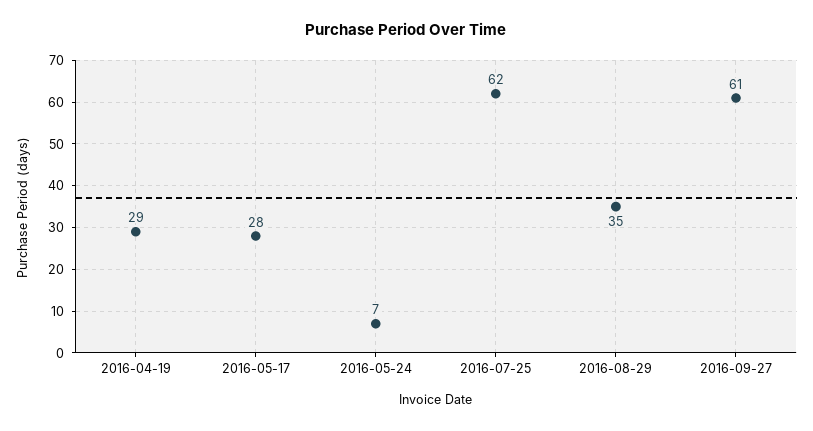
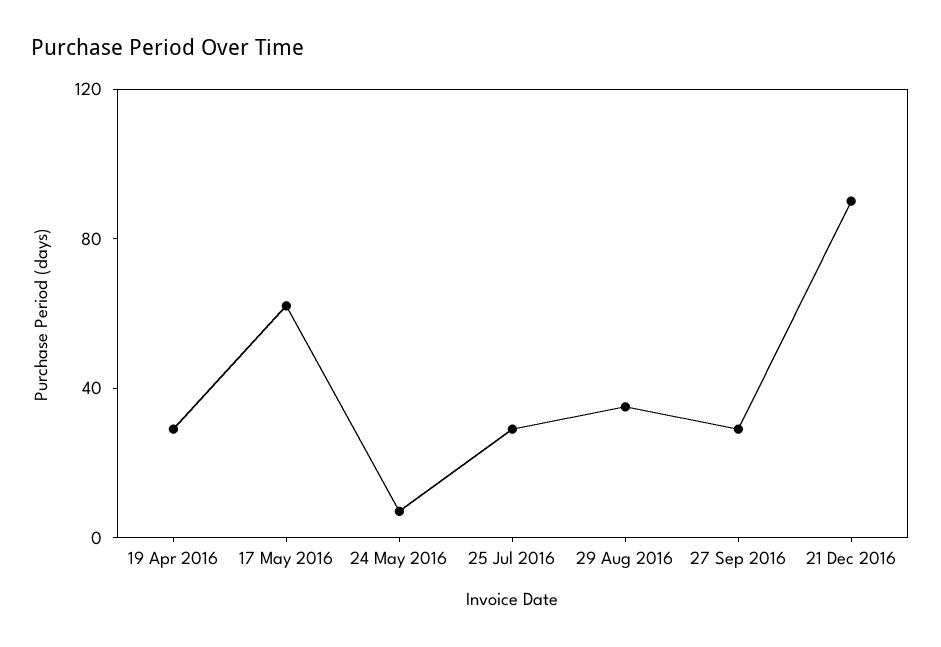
2016-05-17: 28 -> 60
2016-07-25: 62 -> 30
2016-09-27: 61 -> 30
21 Dec 2016: none -> 90

